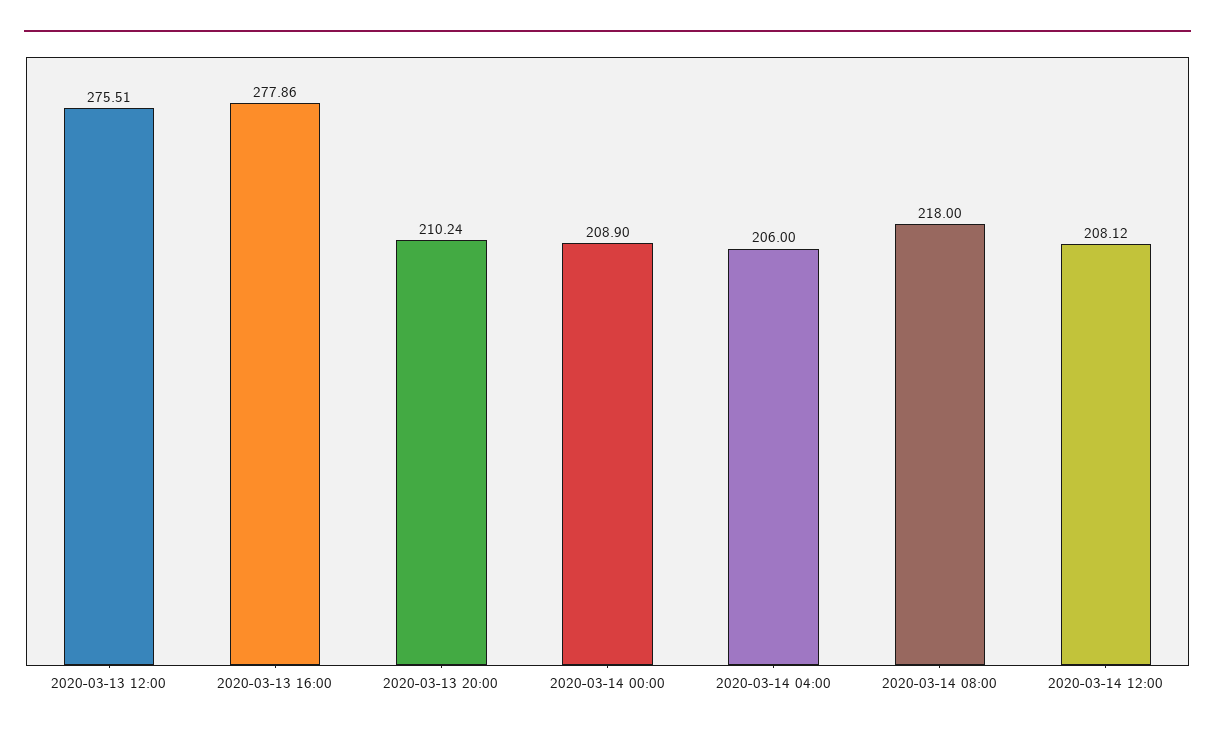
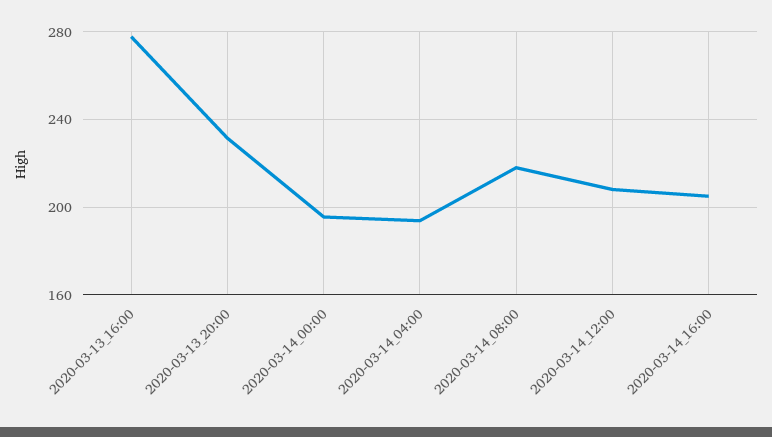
2020-03-13 12:00: 275.51 -> none
2020-03-13 20:00: 210.24 -> 230
2020-03-14 00:00: 208.9 -> 195
2020-03-14 04:00: 206 -> 195
2020-03-14_16:00: none -> 205

